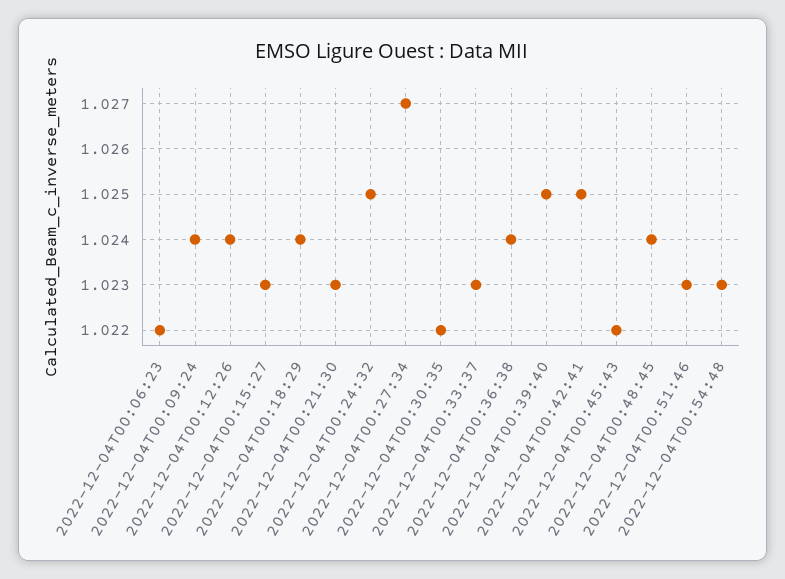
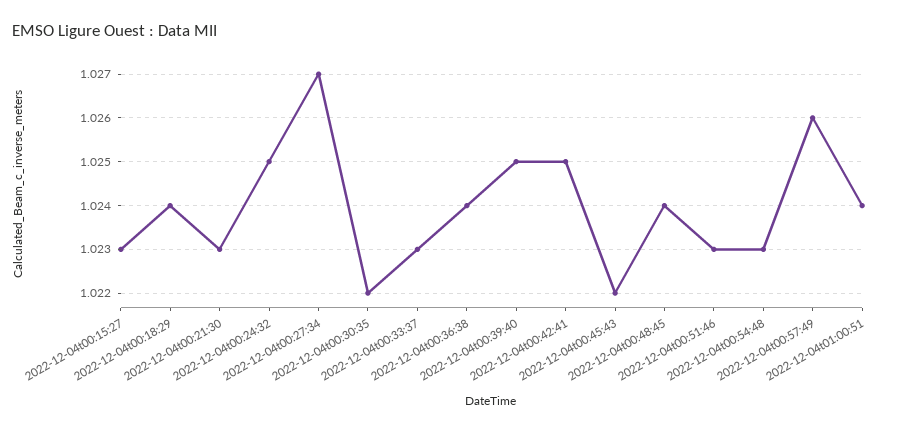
2022-12-04T00:06:23: 1.022 -> none
2022-12-04T00:09:24: 1.024 -> none
2022-12-04T00:12:26: 1.024 -> none
2022-12-04t00:57:49: none -> 1.026
2022-12-04t01:00:51: none -> 1.024

